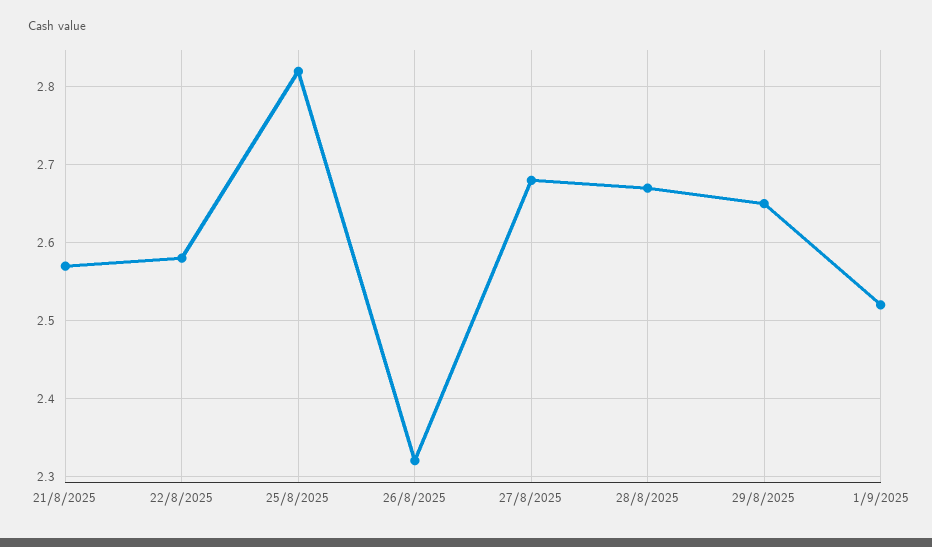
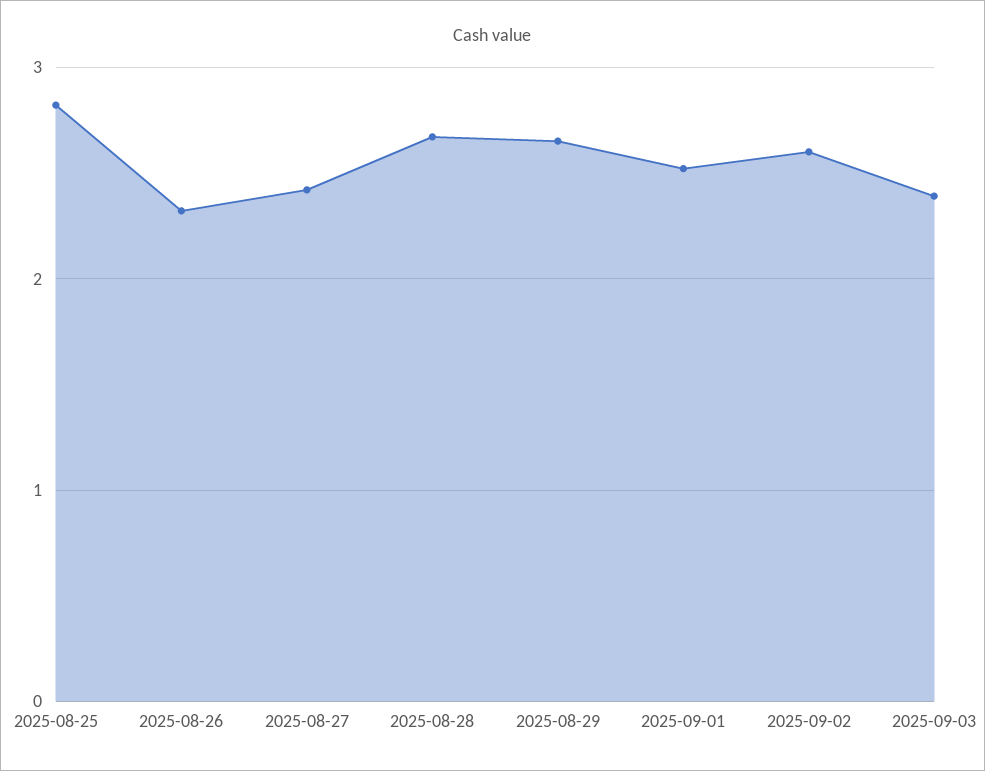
21/8/2025: 2.57 -> none
22/8/2025: 2.58 -> none
27/8/2025: 2.68 -> 2.4
2025-09-02: none -> 2.6
2025-09-03: none -> 2.4

